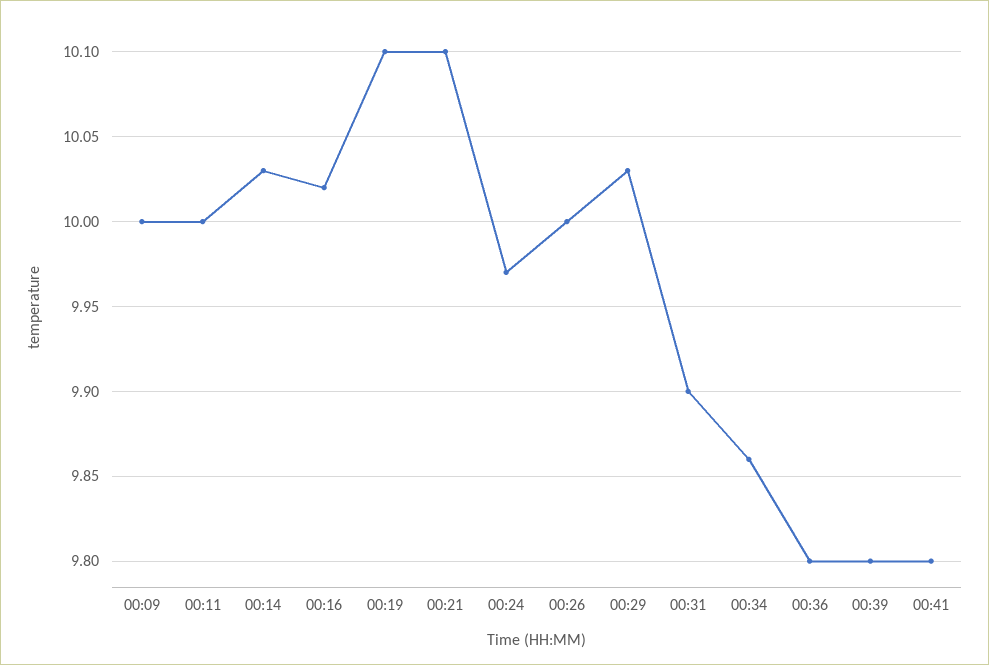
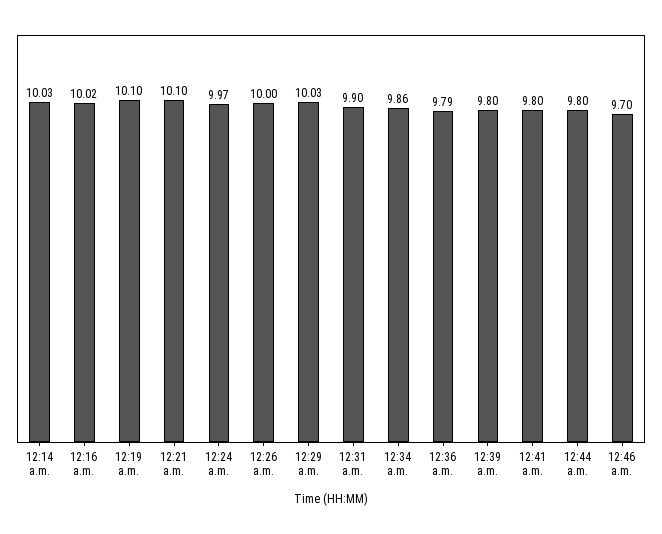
00:09: 10 -> none
00:11: 10 -> none
00:36: 9.8 -> 9.79
12:44 a.m.: none -> 9.8
12:46 a.m.: none -> 9.7

